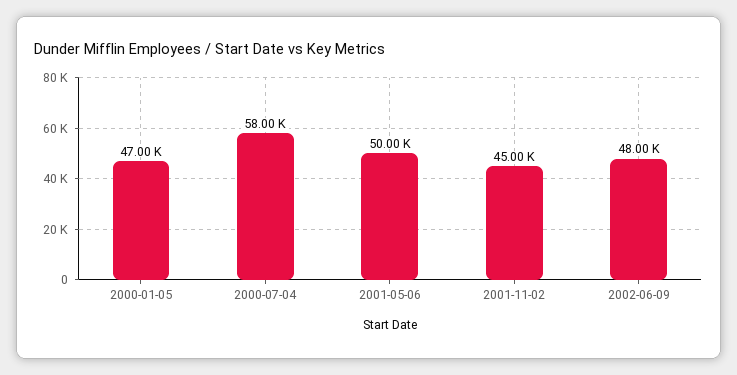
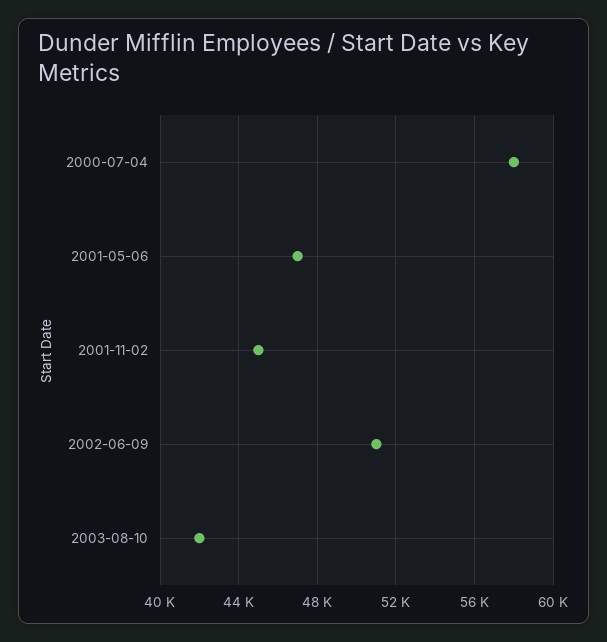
2000-01-05: 47000 -> none
2001-05-06: 50000 -> 47000
2002-06-09: 48000 -> 51000
2003-08-10: none -> 42000

